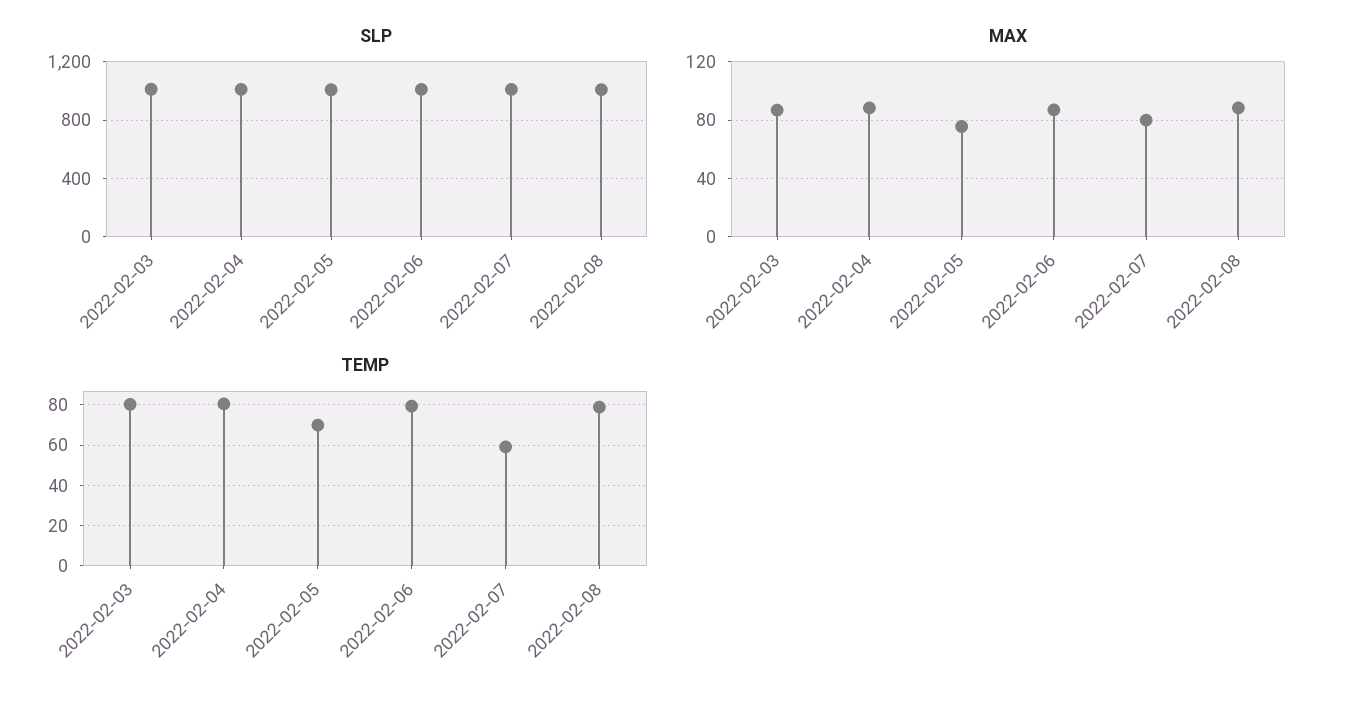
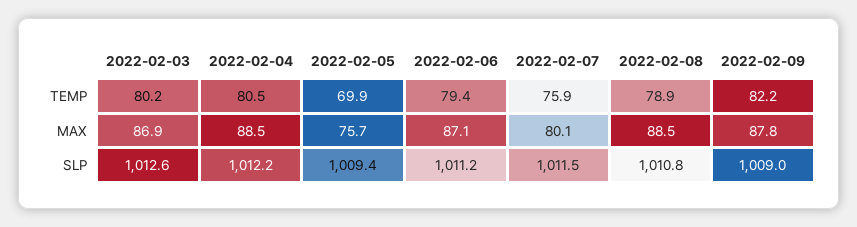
TEMP, 2022-02-07: 60 -> 75.9
TEMP, 2022-02-09: none -> 82.2
MAX, 2022-02-09: none -> 87.8
SLP, 2022-02-09: none -> 1009

